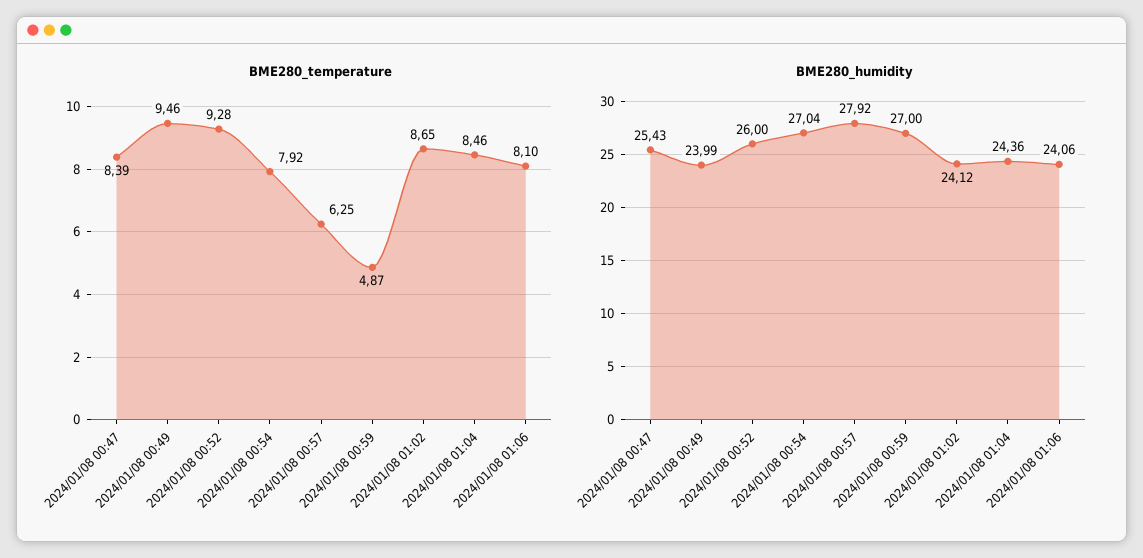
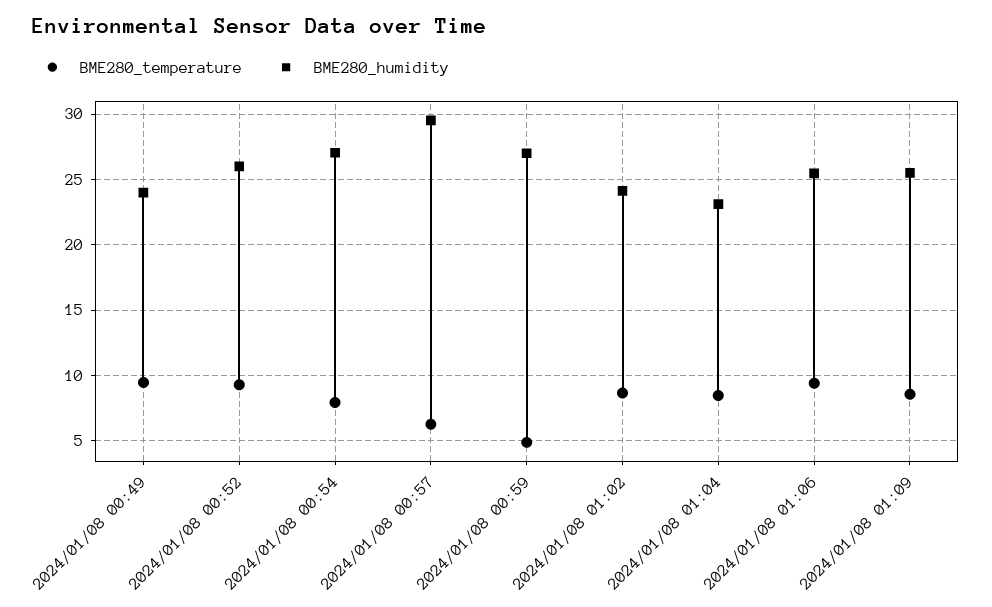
BME280_temperature, 2024/01/08 00:47: 8.39 -> none
BME280_temperature, 2024/01/08 01:06: 8.1 -> 9.5
BME280_humidity, 2024/01/08 00:47: 25.43 -> none
BME280_humidity, 2024/01/08 00:57: 27.92 -> 29.5
BME280_humidity, 2024/01/08 01:04: 24.36 -> 23
BME280_humidity, 2024/01/08 01:06: 24.06 -> 25.5
BME280_temperature, 2024/01/08 01:09: none -> 8.5
BME280_humidity, 2024/01/08 01:09: none -> 25.5

